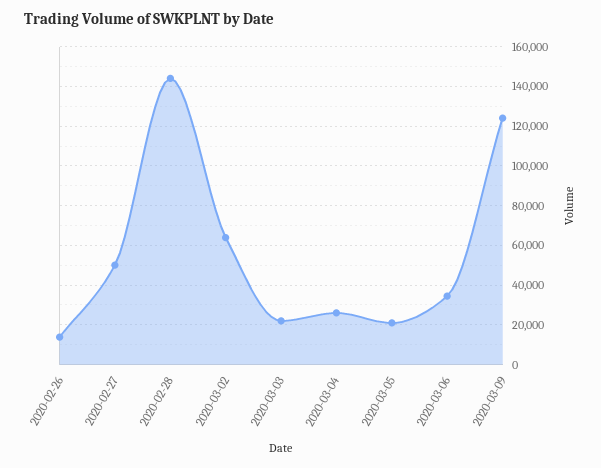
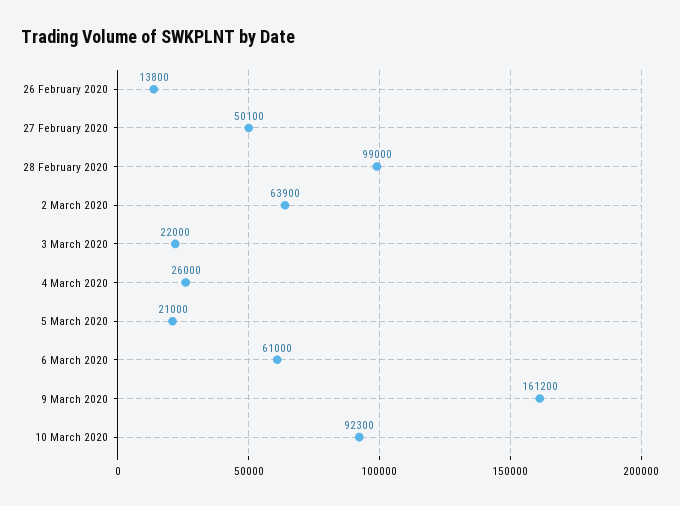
2020-02-28: 145000 -> 99000
2020-03-06: 35000 -> 61000
2020-03-09: 125000 -> 161200
10 March 2020: none -> 92300

